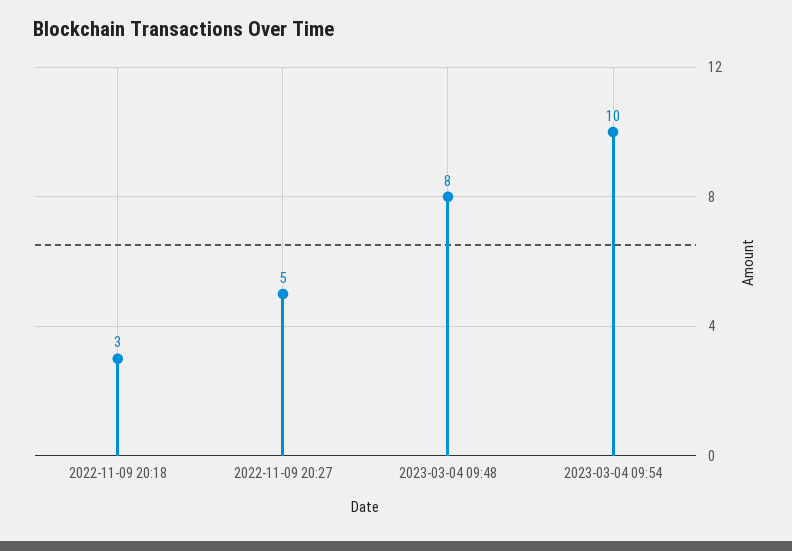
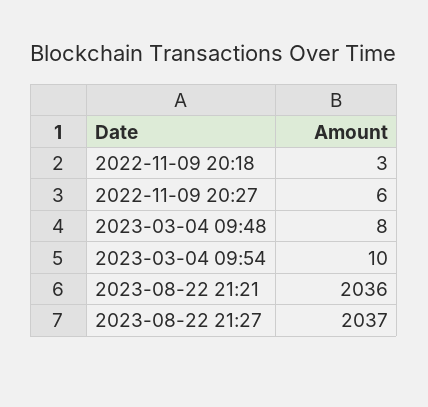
2022-11-09 20:27: 5 -> 6
2023-08-22 21:21: none -> 2036
2023-08-22 21:27: none -> 2037

